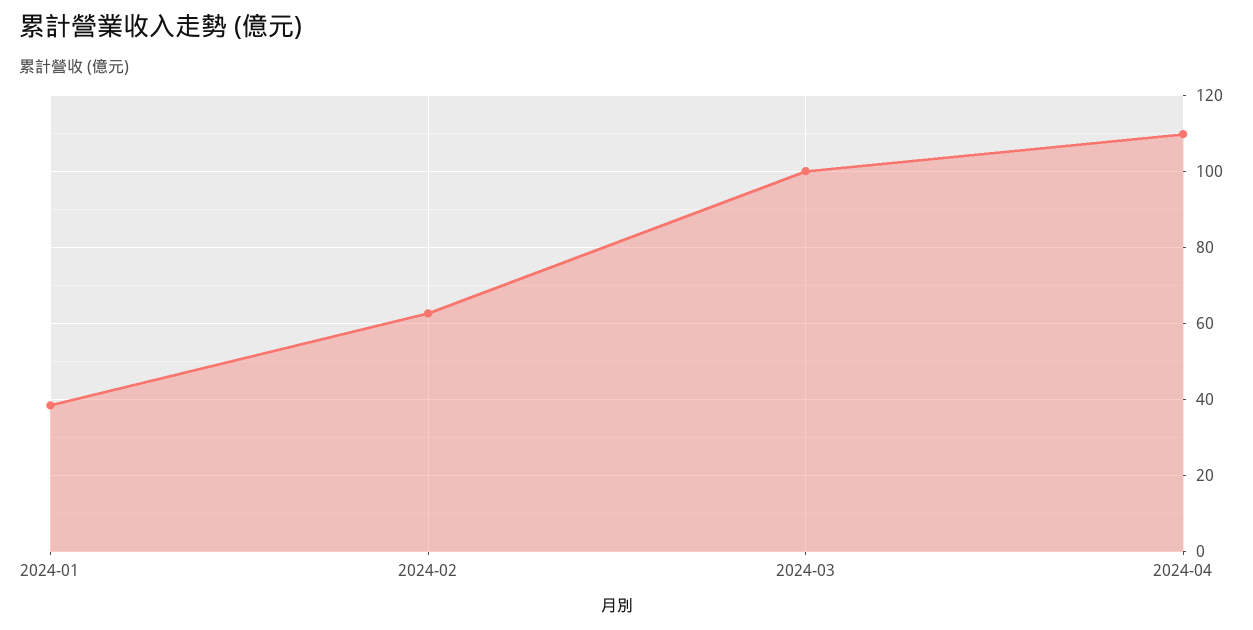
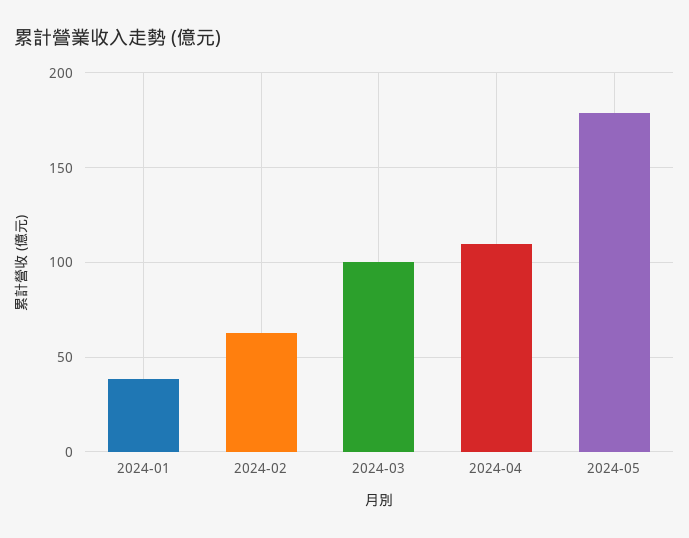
2024-05: none -> 180

